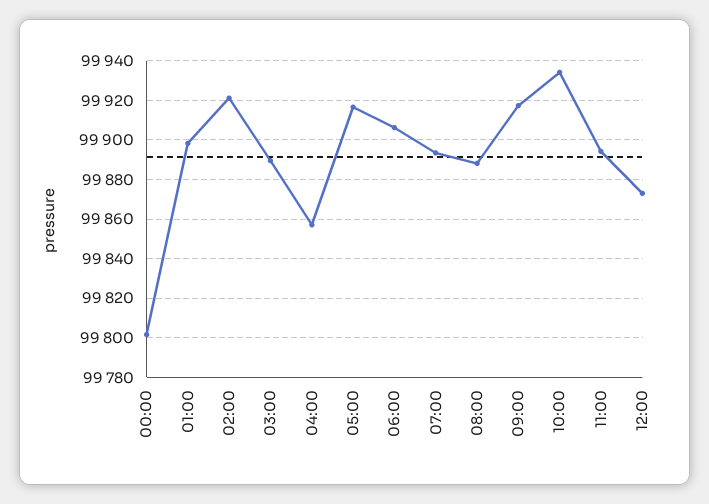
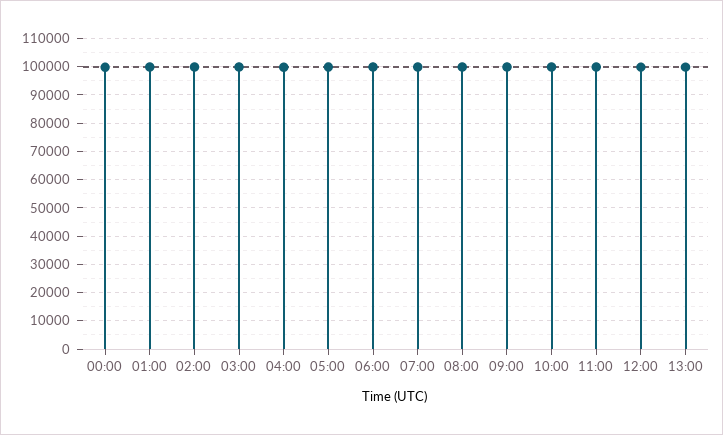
13:00: none -> 100000

